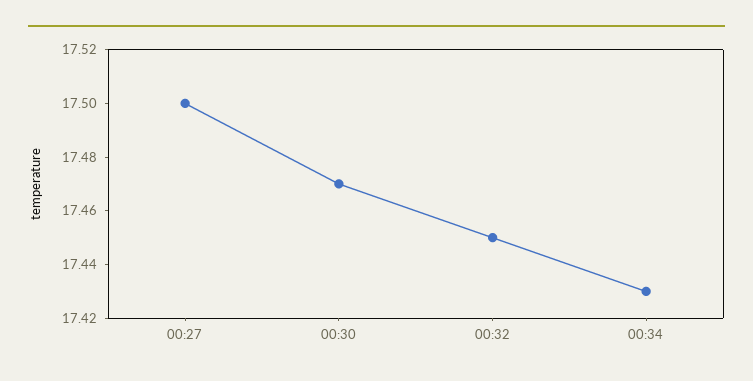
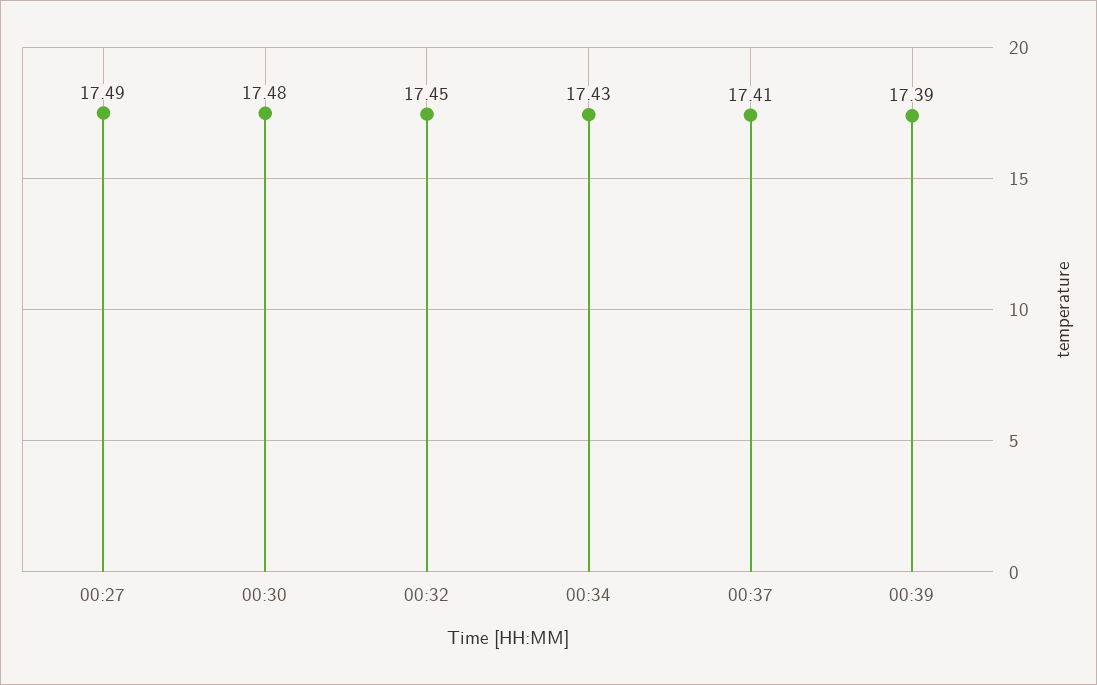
00:27: 17.5 -> 17.49
00:30: 17.47 -> 17.48
00:37: none -> 17.41
00:39: none -> 17.39

